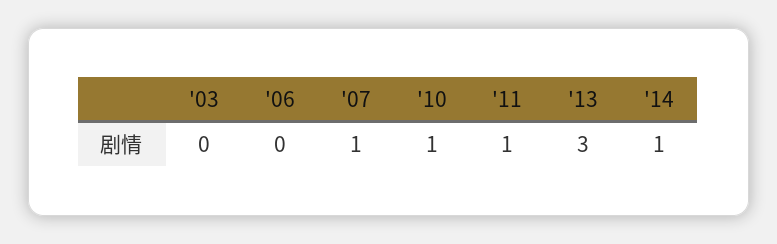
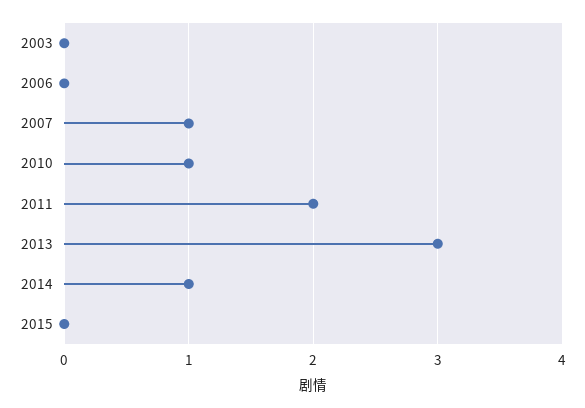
'11: 1 -> 2
2015: none -> 0

